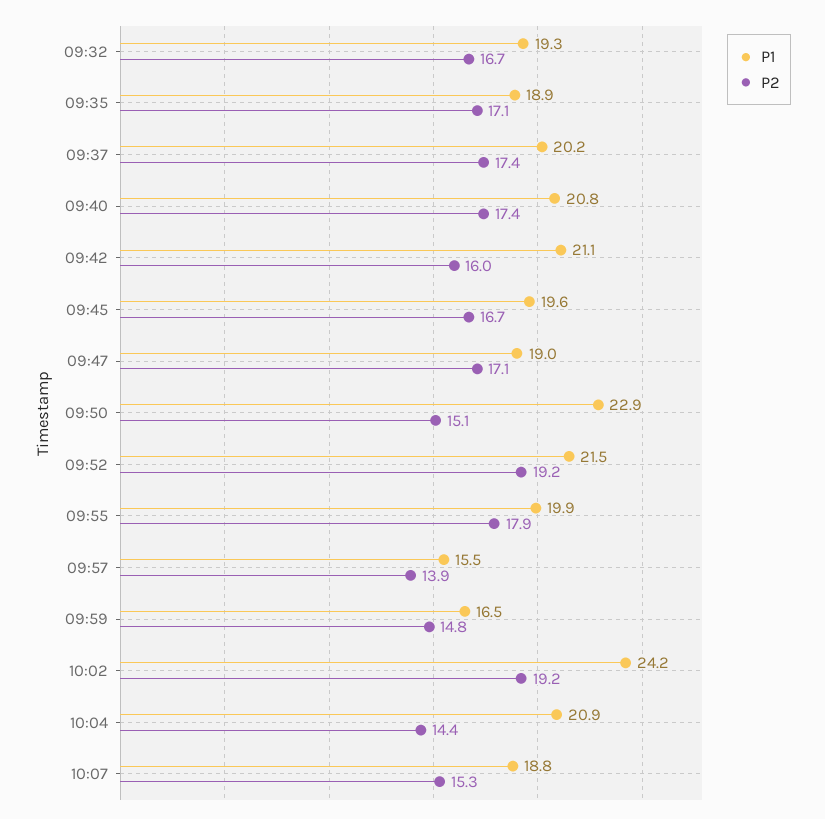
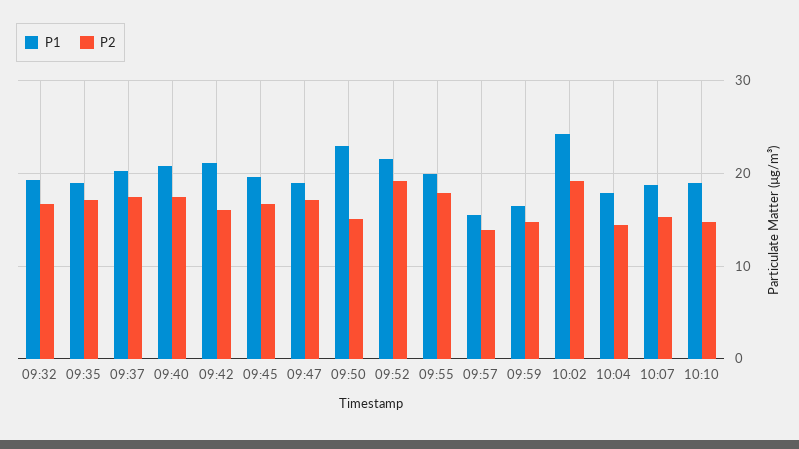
P1, 10:04: 20.9 -> 18
P1, 10:10: none -> 19
P2, 10:10: none -> 15

